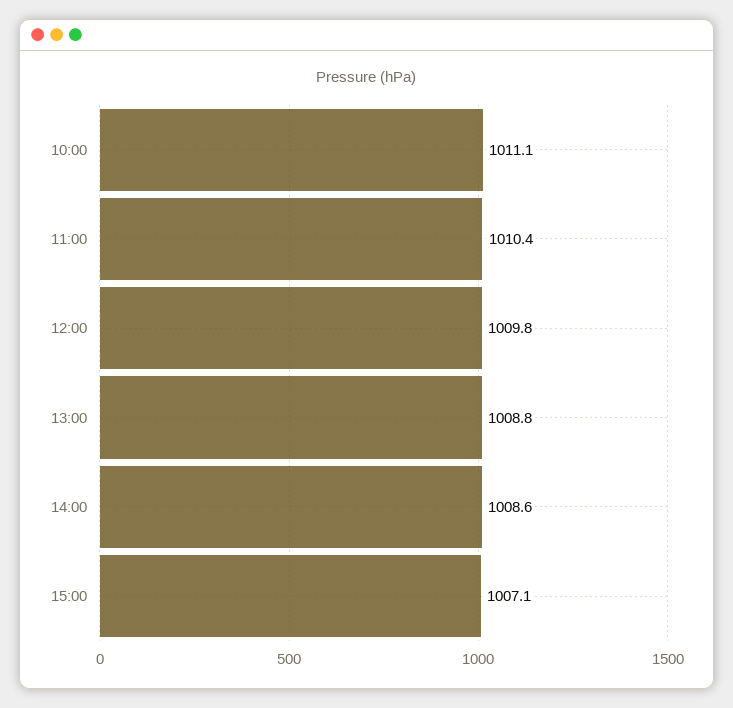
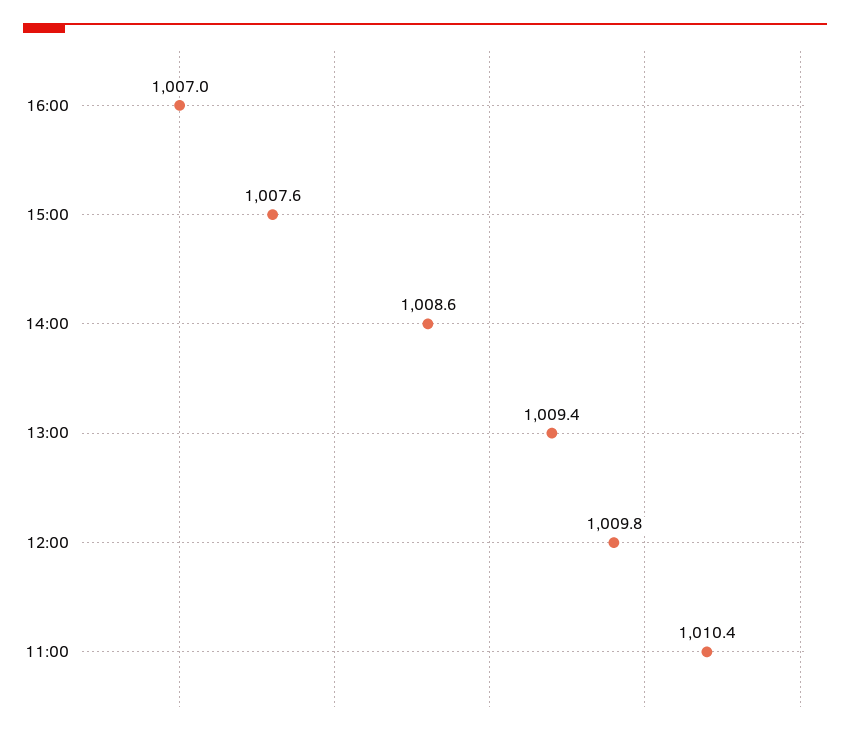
10:00: 1011.1 -> none
13:00: 1008.8 -> 1009.4
15:00: 1007.1 -> 1007.6
16:00: none -> 1007

